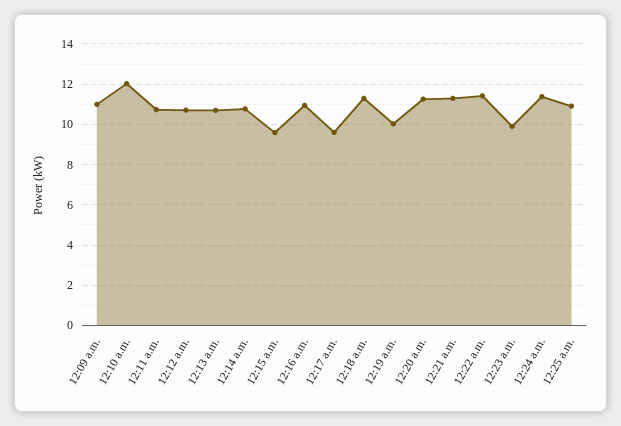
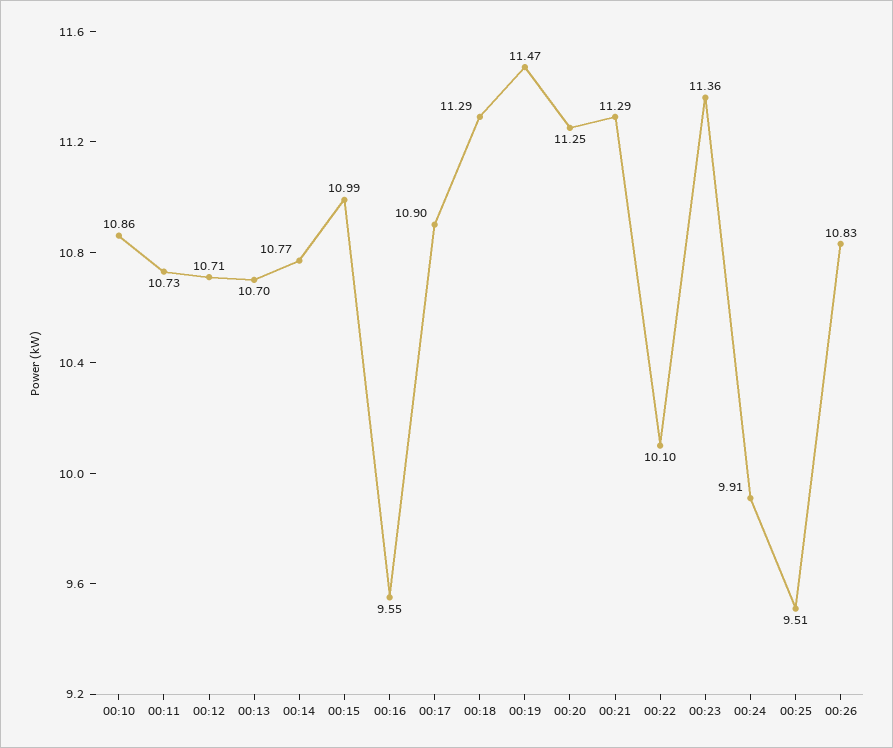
12:09 a.m.: 11 -> none
12:10 a.m.: 12 -> 10.86
12:15 a.m.: 9.5 -> 10.99
12:16 a.m.: 11 -> 9.55
12:17 a.m.: 9.5 -> 10.9
12:19 a.m.: 10 -> 11.47
12:22 a.m.: 11.5 -> 10.1
12:23 a.m.: 10 -> 11.36
12:24 a.m.: 11.5 -> 9.91
12:25 a.m.: 11 -> 9.51
00:26: none -> 10.83

